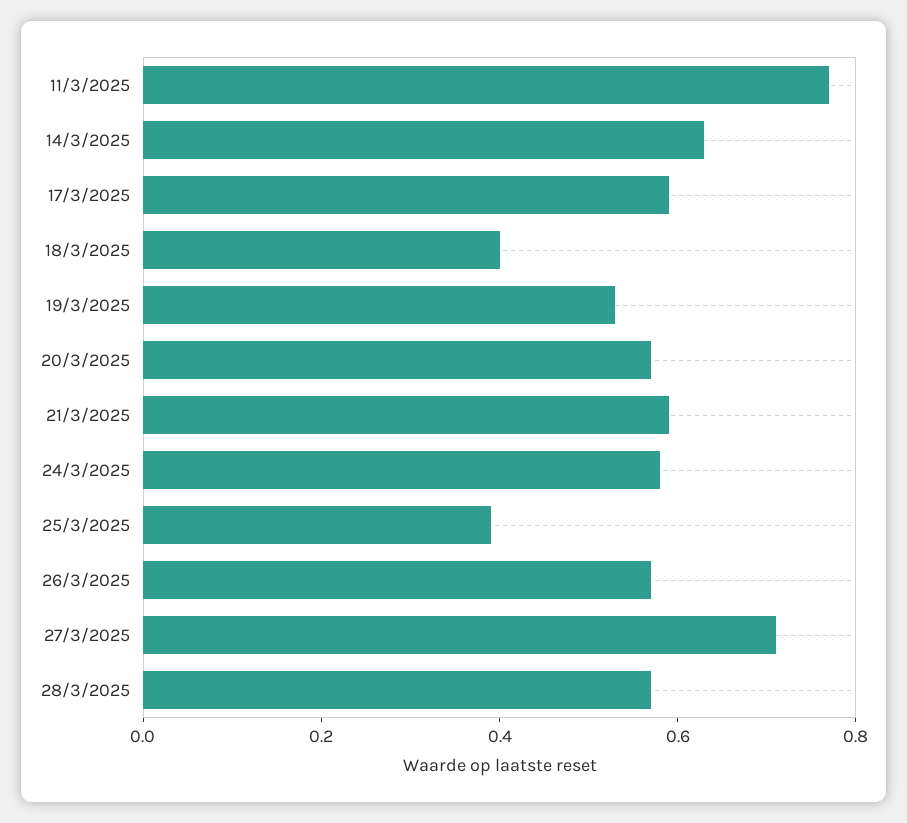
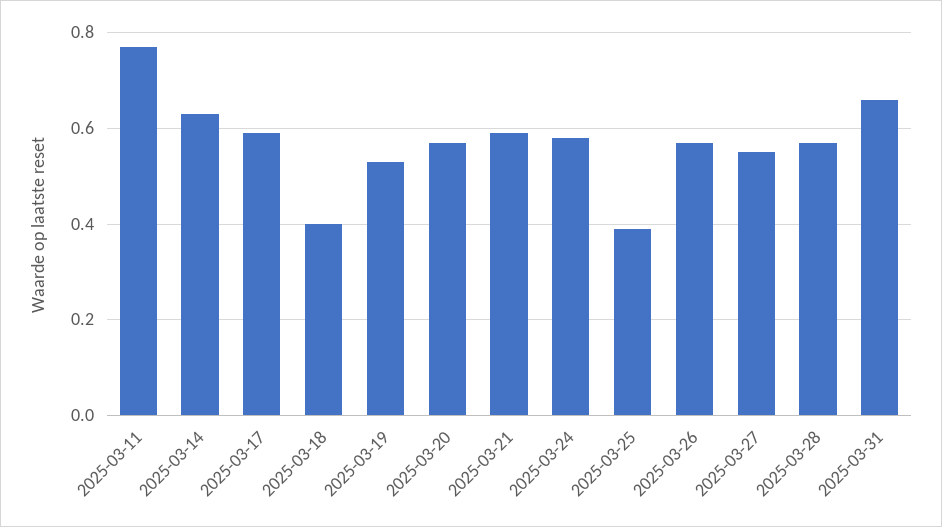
27/3/2025: 0.7 -> 0.55
2025-03-31: none -> 0.65

